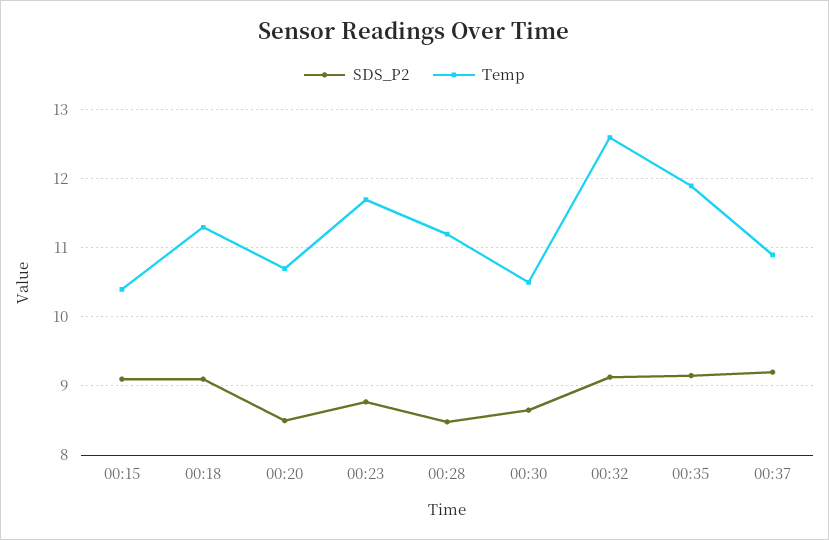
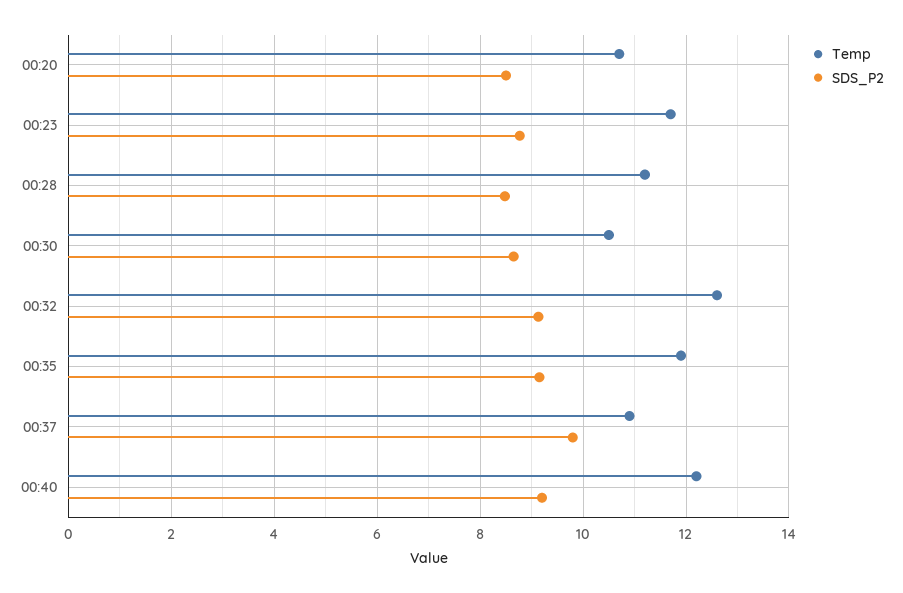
SDS_P2, 00:15: 9.1 -> none
Temp, 00:15: 10.4 -> none
SDS_P2, 00:18: 9.1 -> none
Temp, 00:18: 11.3 -> none
SDS_P2, 00:37: 9.2 -> 9.8
Temp, 00:40: none -> 12.2
SDS_P2, 00:40: none -> 9.2

